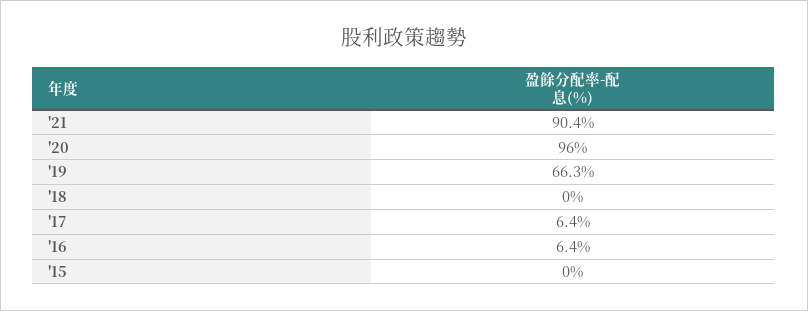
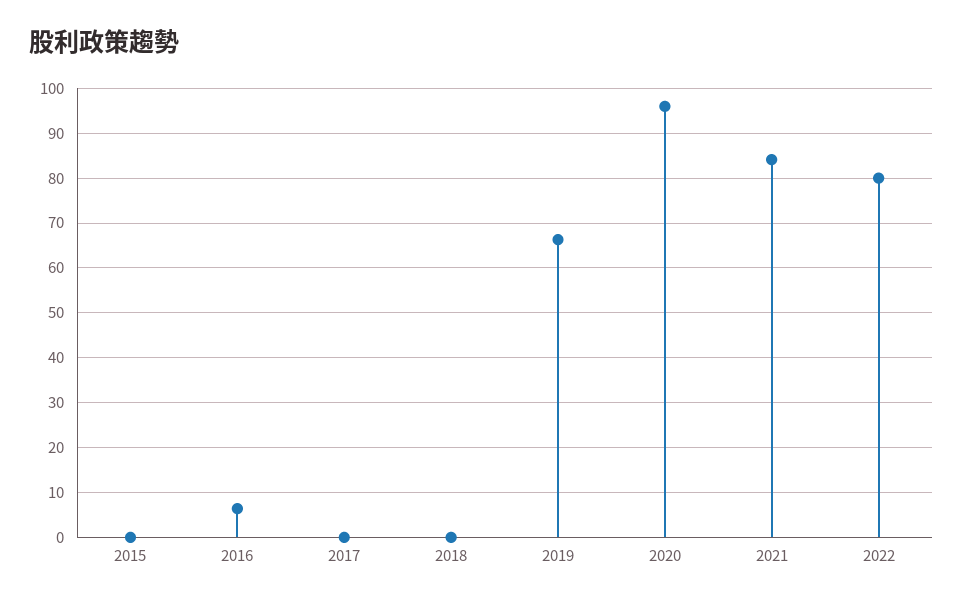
'21: 90.4 -> 84
'17: 6.4 -> 0
2022: none -> 80

